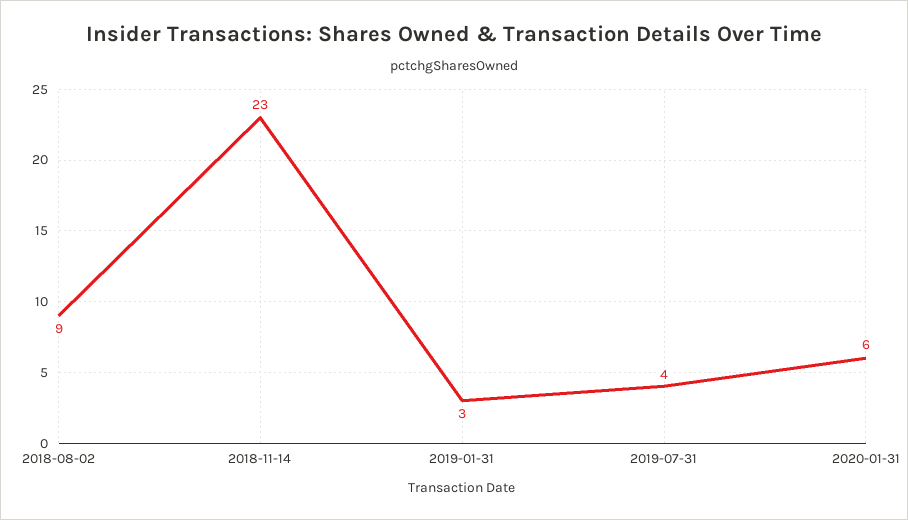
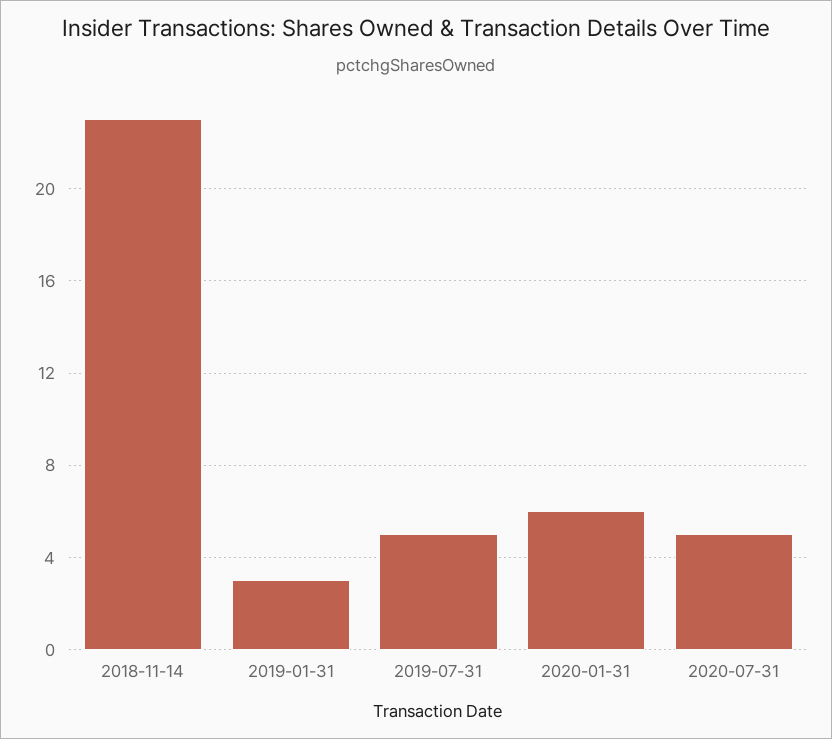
2018-08-02: 9 -> none
2019-07-31: 4 -> 5
2020-07-31: none -> 5

